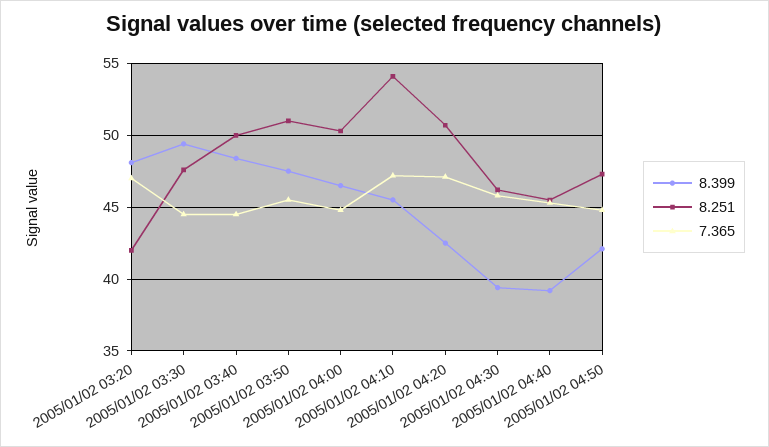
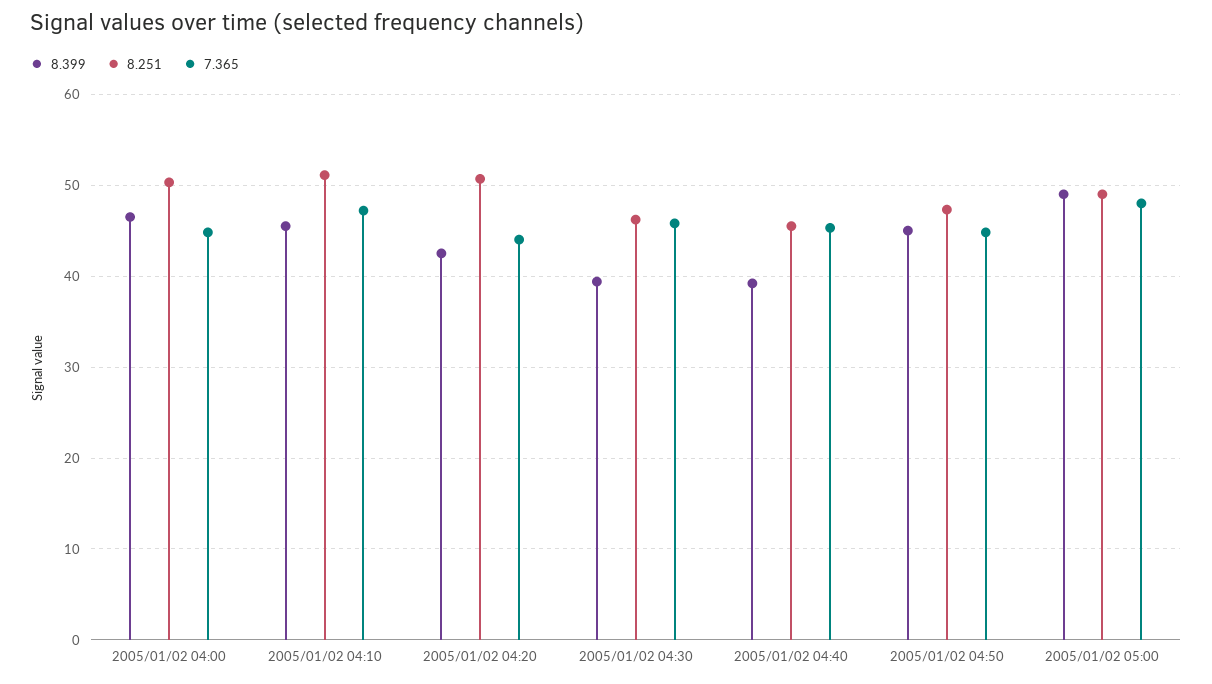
8.399, 2005/01/02 03:20: 48 -> none
8.251, 2005/01/02 03:20: 42 -> none
7.365, 2005/01/02 03:20: 47 -> none
8.399, 2005/01/02 03:30: 49.5 -> none
8.251, 2005/01/02 03:30: 47.5 -> none
7.365, 2005/01/02 03:30: 44.5 -> none
8.399, 2005/01/02 03:40: 48.5 -> none
8.251, 2005/01/02 03:40: 50 -> none
7.365, 2005/01/02 03:40: 44.5 -> none
8.399, 2005/01/02 03:50: 47.5 -> none
8.251, 2005/01/02 03:50: 51 -> none
7.365, 2005/01/02 03:50: 45.5 -> none
8.251, 2005/01/02 04:10: 54 -> 51
7.365, 2005/01/02 04:20: 47 -> 44
8.399, 2005/01/02 04:50: 42 -> 45
8.399, 2005/01/02 05:00: none -> 49
8.251, 2005/01/02 05:00: none -> 49
7.365, 2005/01/02 05:00: none -> 48

